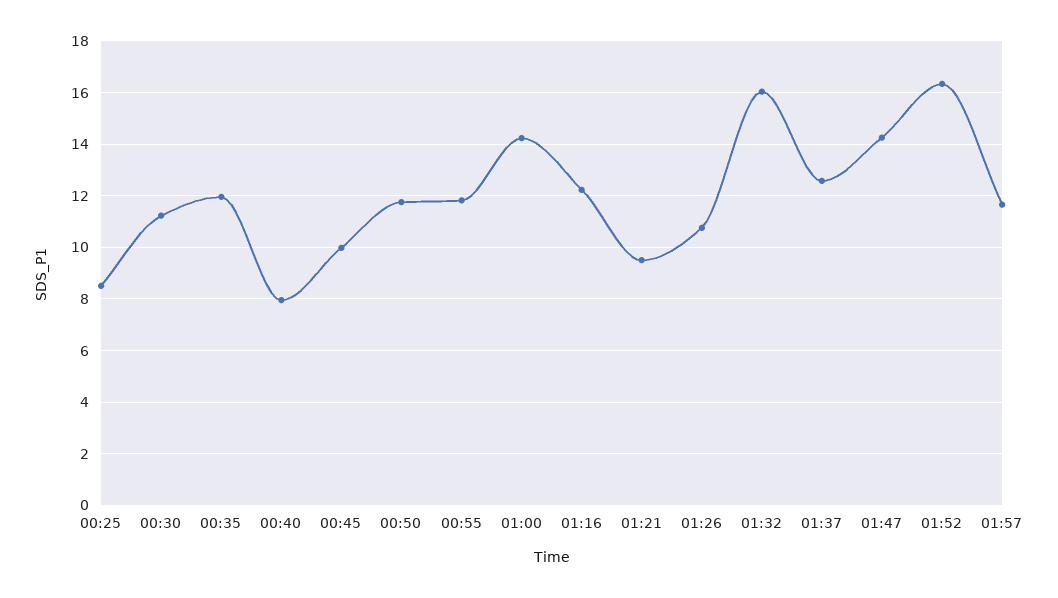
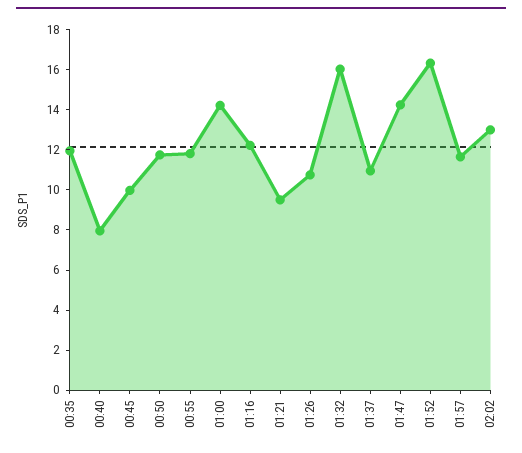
00:25: 8.5 -> none
00:30: 11.25 -> none
01:37: 12.5 -> 11
02:02: none -> 13

